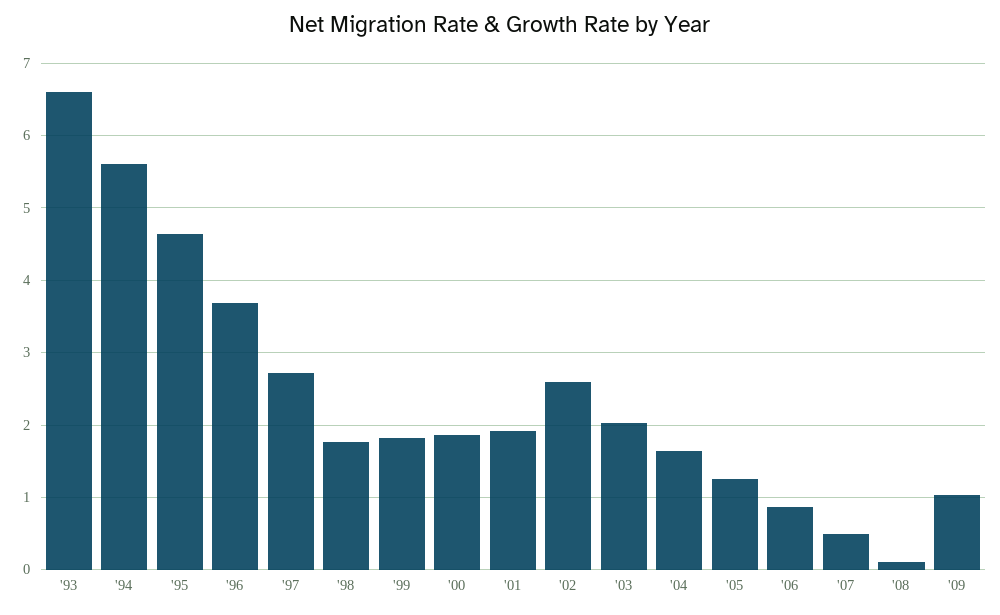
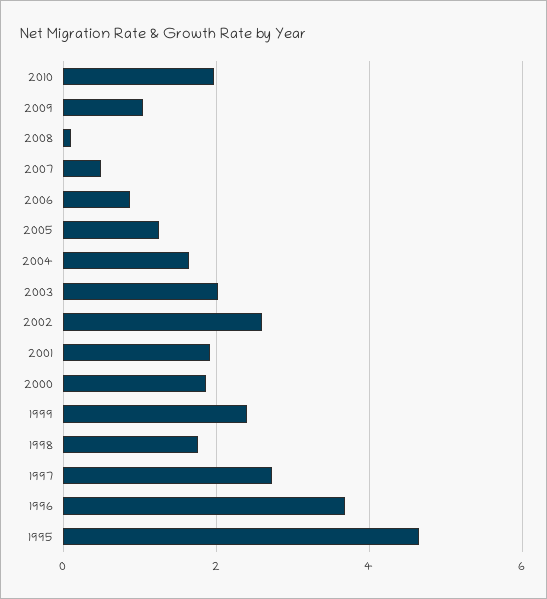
'93: 6.6 -> none
'94: 5.6 -> none
'99: 1.8 -> 2.4
2010: none -> 2

